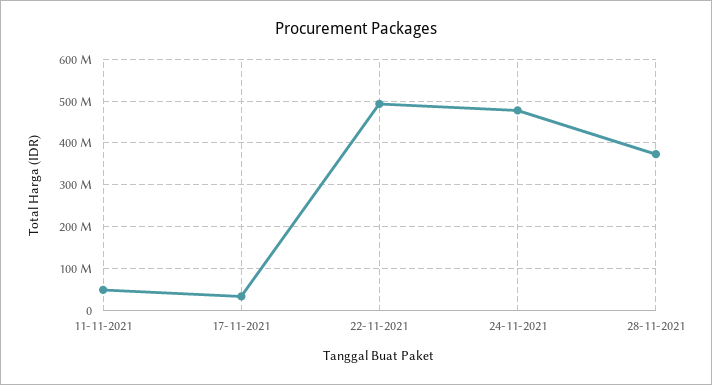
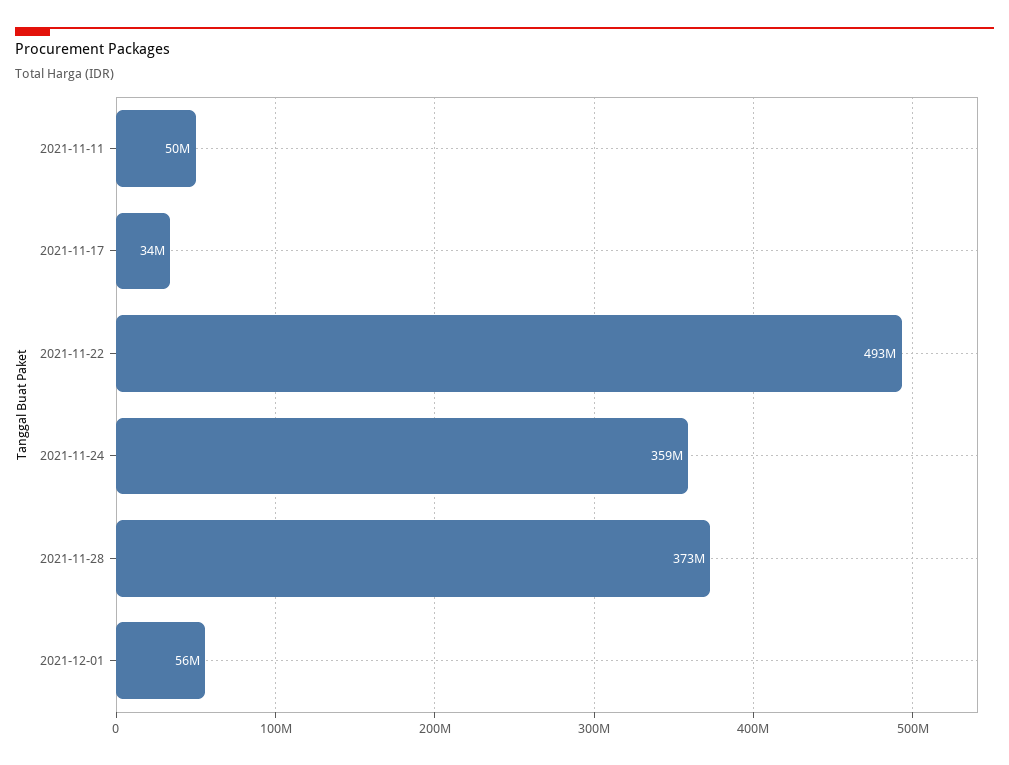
24-11-2021: 480000000 -> 359000000
2021-12-01: none -> 56000000

